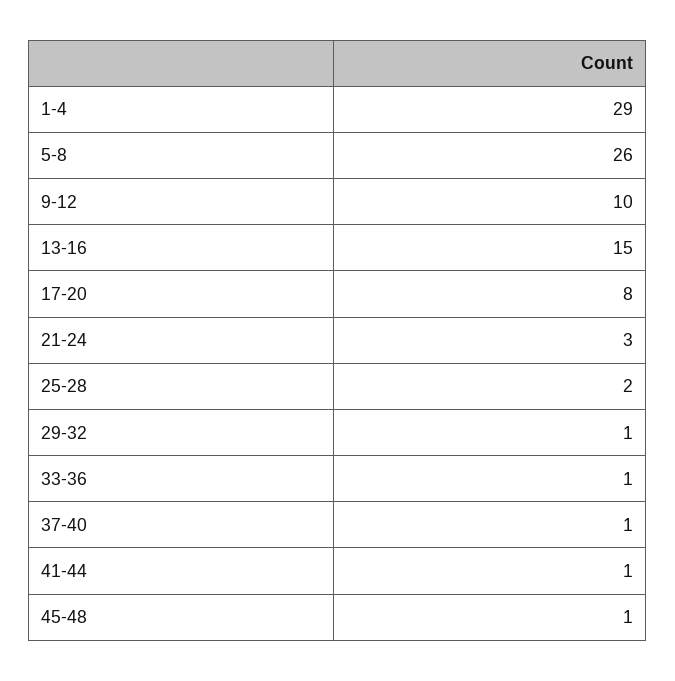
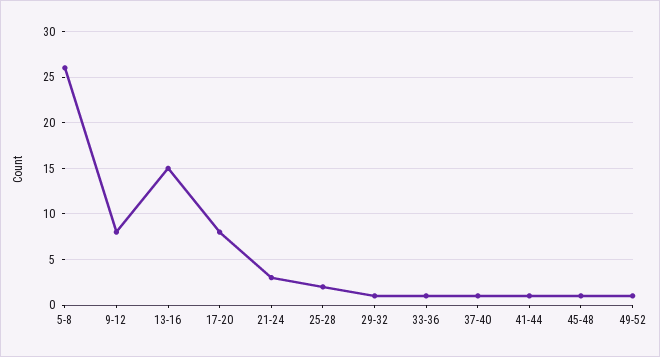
1-4: 29 -> none
9-12: 10 -> 8
49-52: none -> 1

